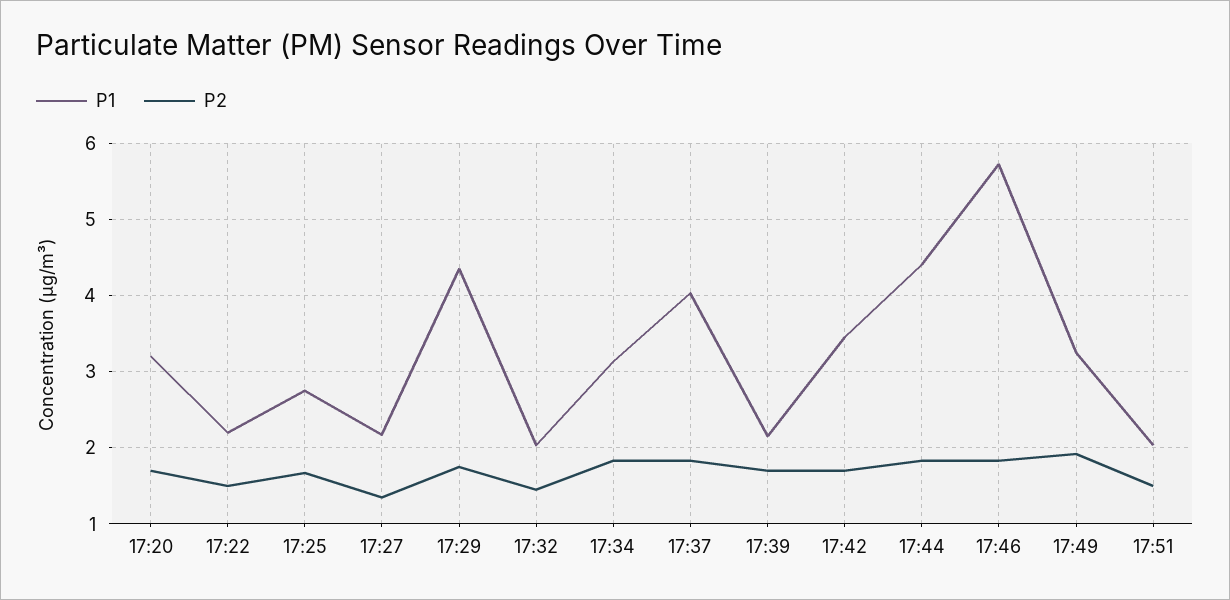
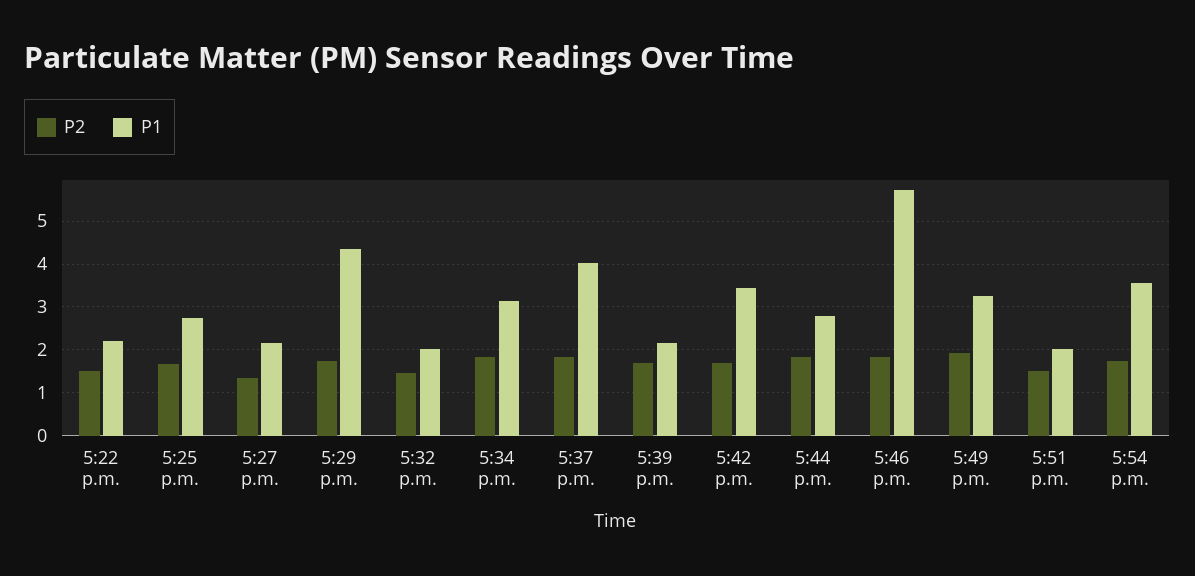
P1, 17:20: 3.2 -> none
P2, 17:20: 1.7 -> none
P1, 17:44: 4.4 -> 2.8
P2, 5:54 p.m.: none -> 1.8
P1, 5:54 p.m.: none -> 3.6

